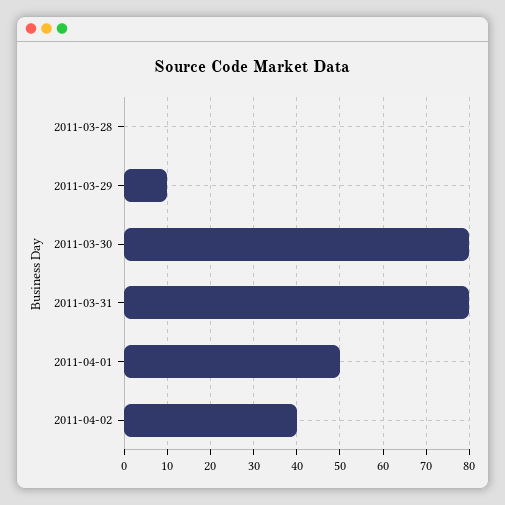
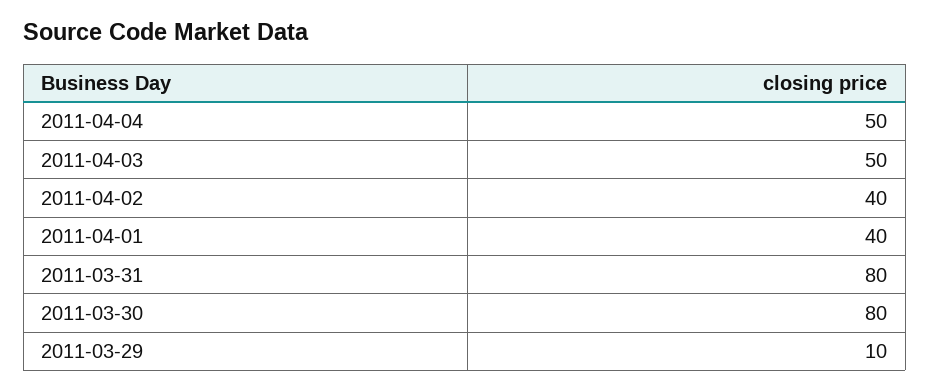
2011-03-28: 0 -> none
2011-04-01: 50 -> 40
2011-04-04: none -> 50
2011-04-03: none -> 50

